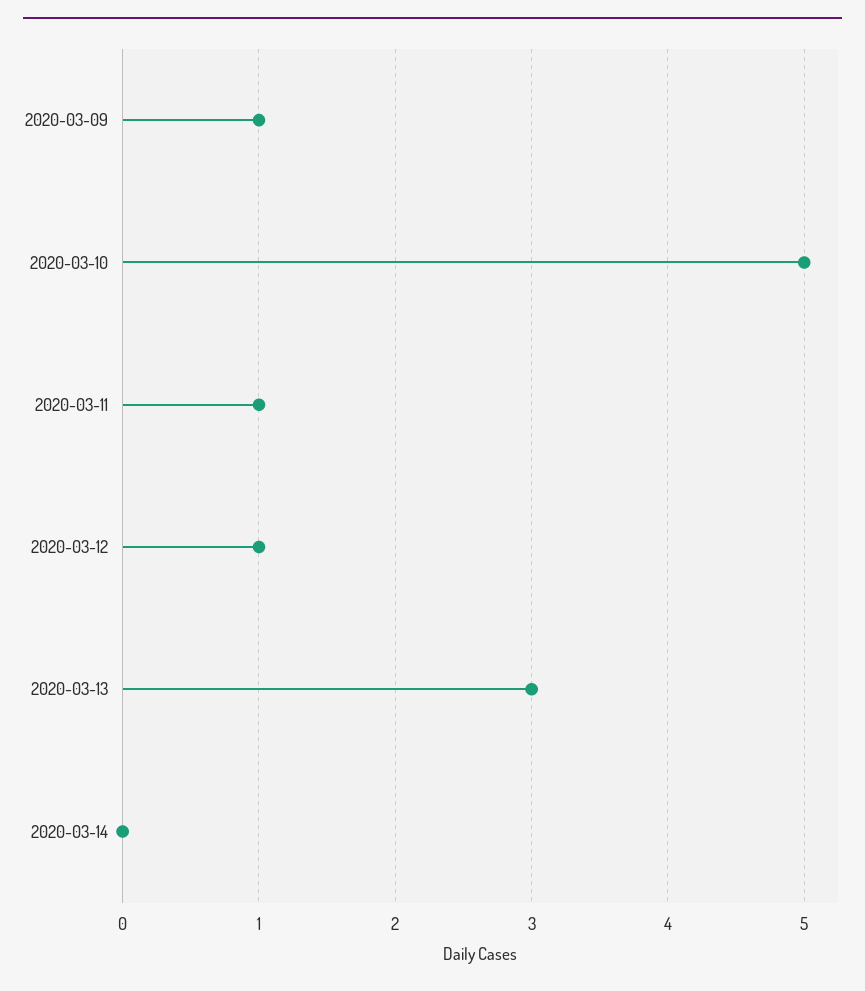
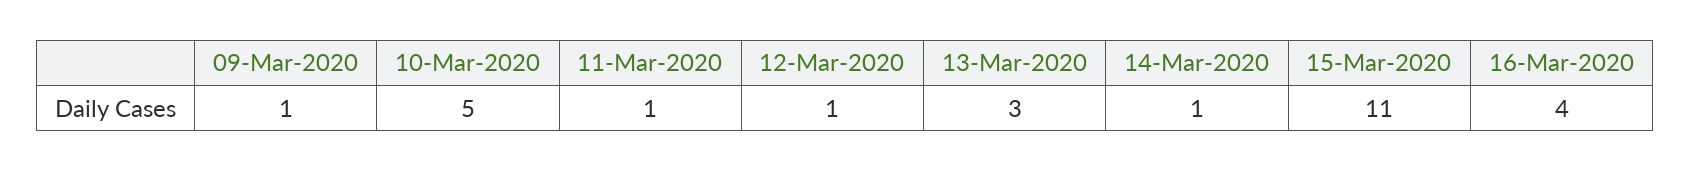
2020-03-14: 0 -> 1
15-Mar-2020: none -> 11
16-Mar-2020: none -> 4

